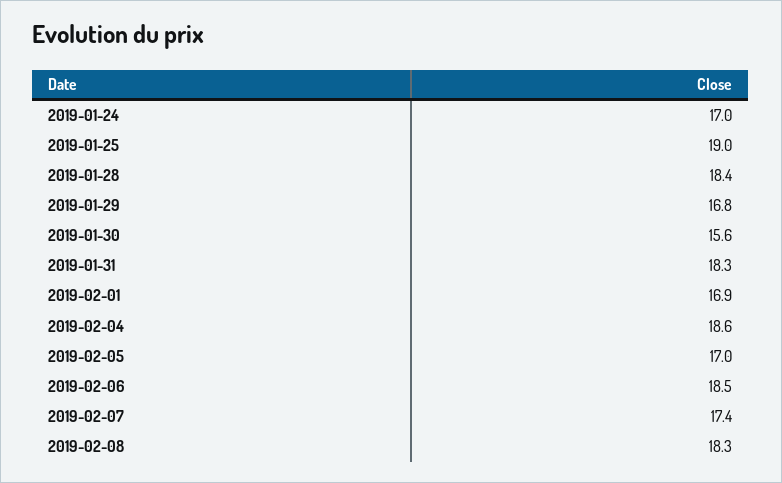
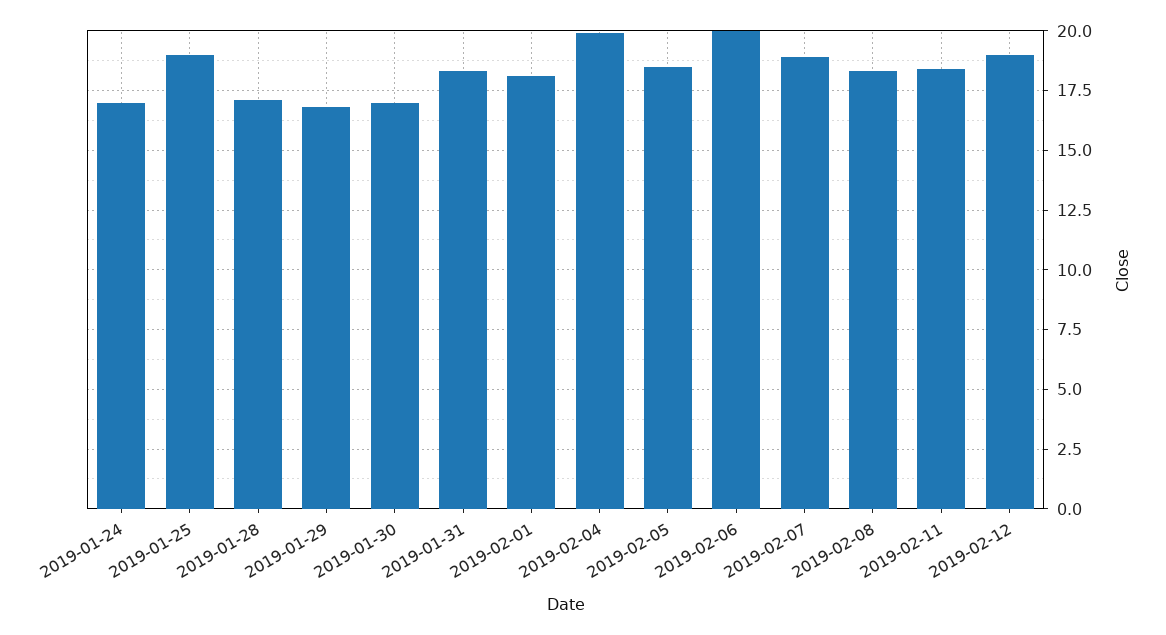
2019-01-28: 18.4 -> 17
2019-01-30: 15.6 -> 17
2019-02-01: 16.9 -> 18
2019-02-04: 18.6 -> 20
2019-02-05: 17 -> 18.5
2019-02-06: 18.5 -> 20
2019-02-07: 17.4 -> 19
2019-02-11: none -> 18.5
2019-02-12: none -> 19

